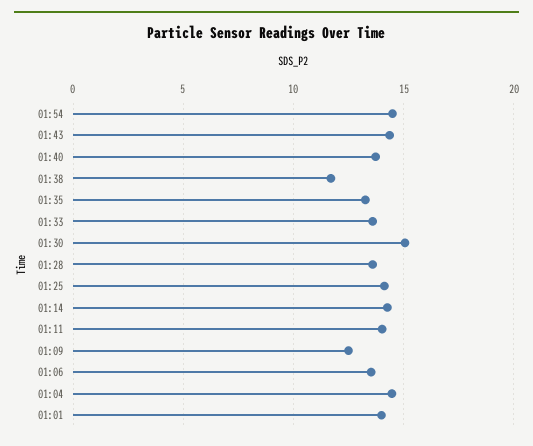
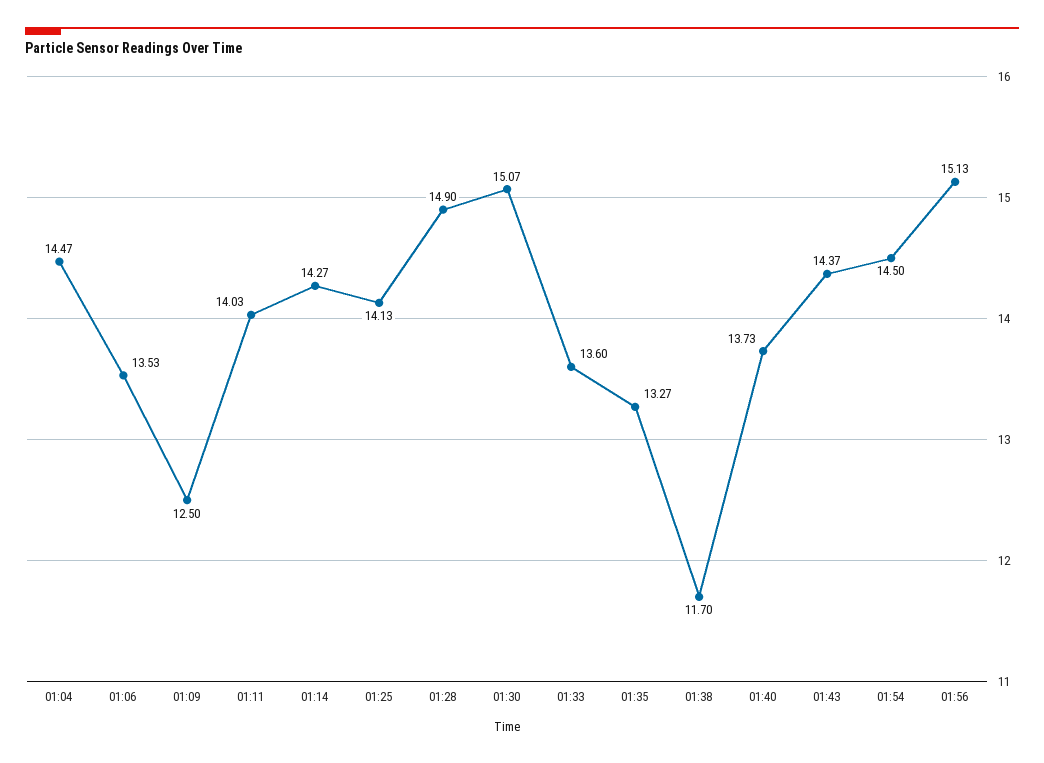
01:28: 13.5 -> 14.9
01:01: 14 -> none
01:56: none -> 15.13

